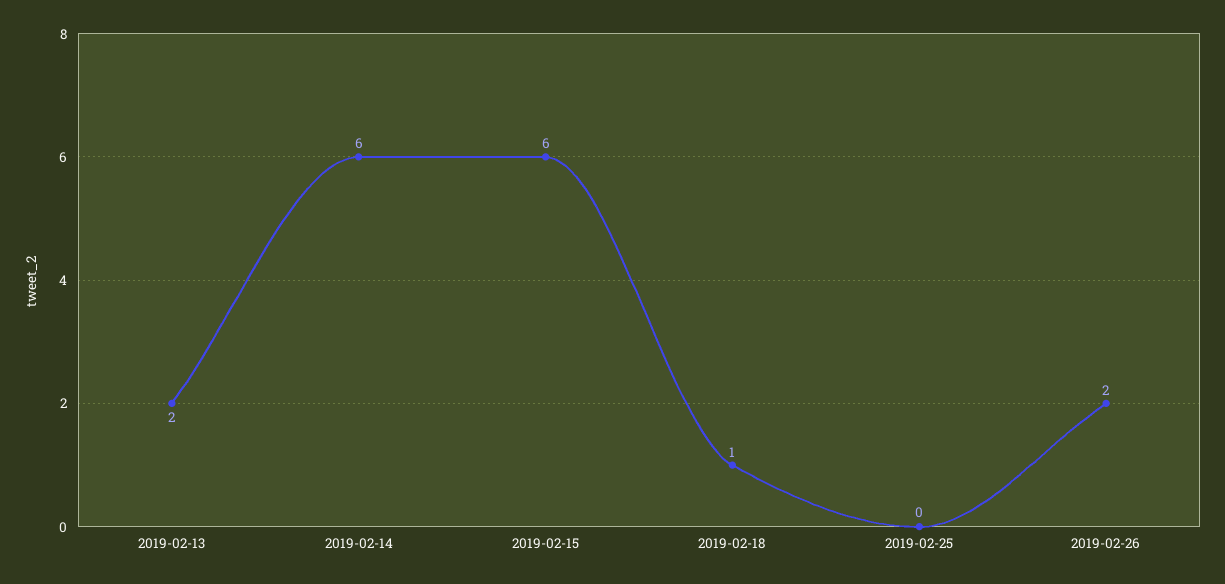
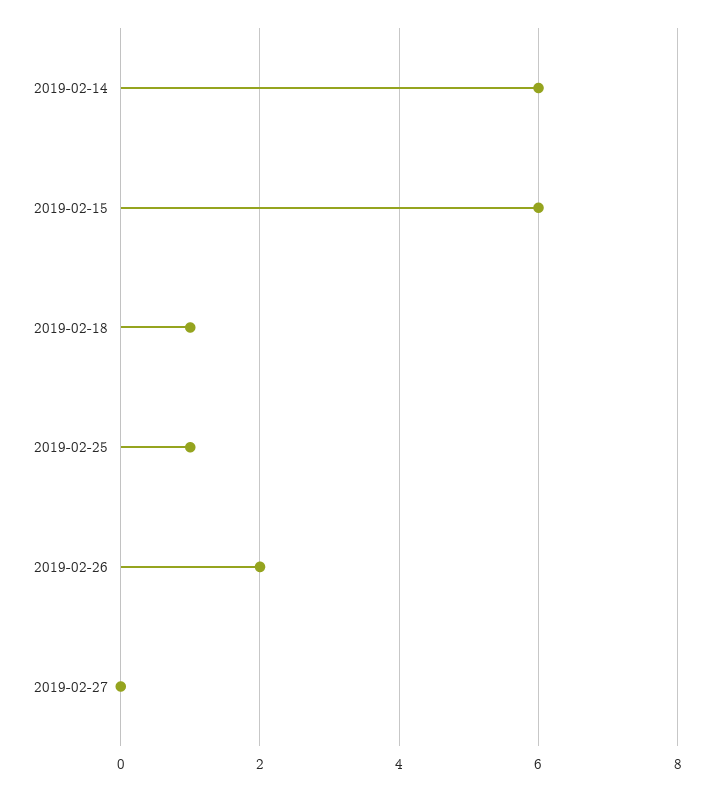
2019-02-13: 2 -> none
2019-02-25: 0 -> 1
2019-02-27: none -> 0

